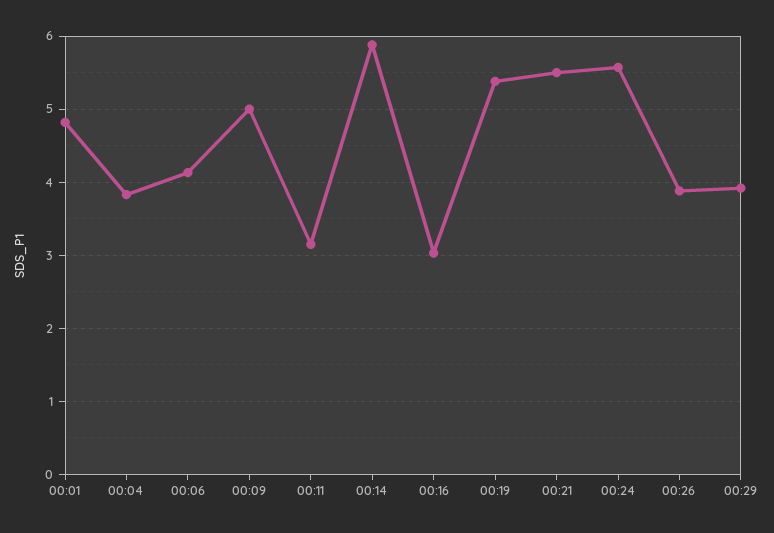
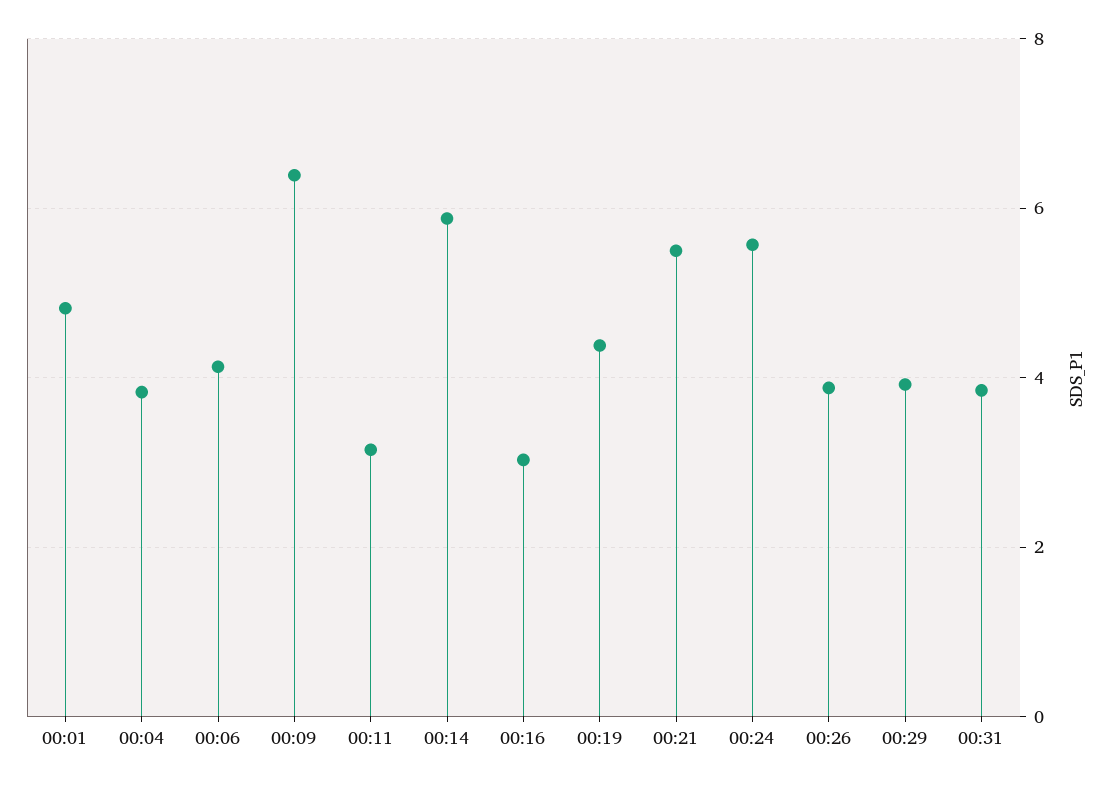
00:09: 5 -> 6.4
00:19: 5.4 -> 4.4
00:31: none -> 3.8

